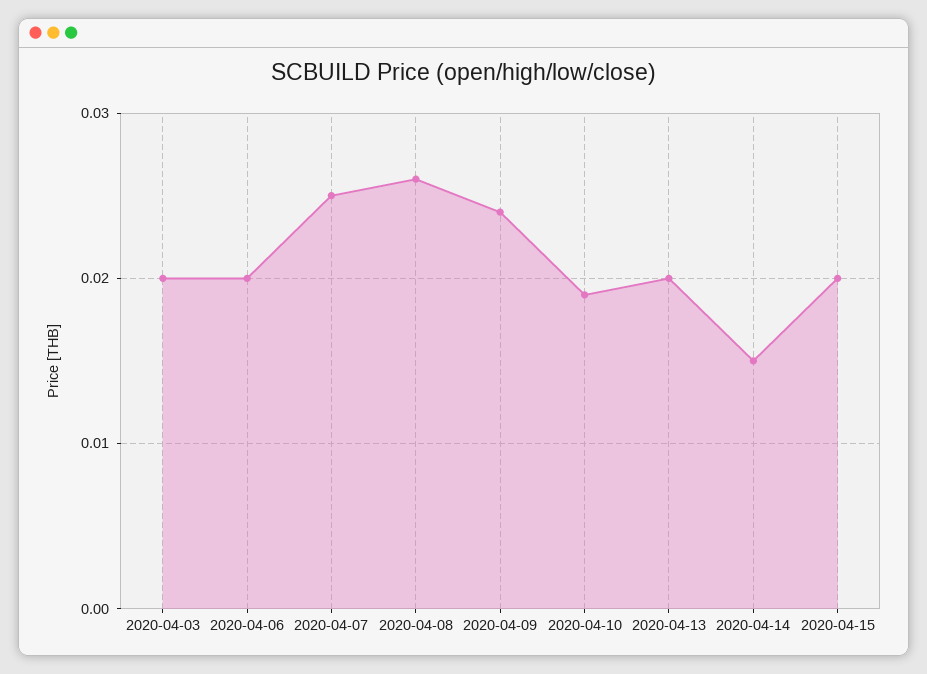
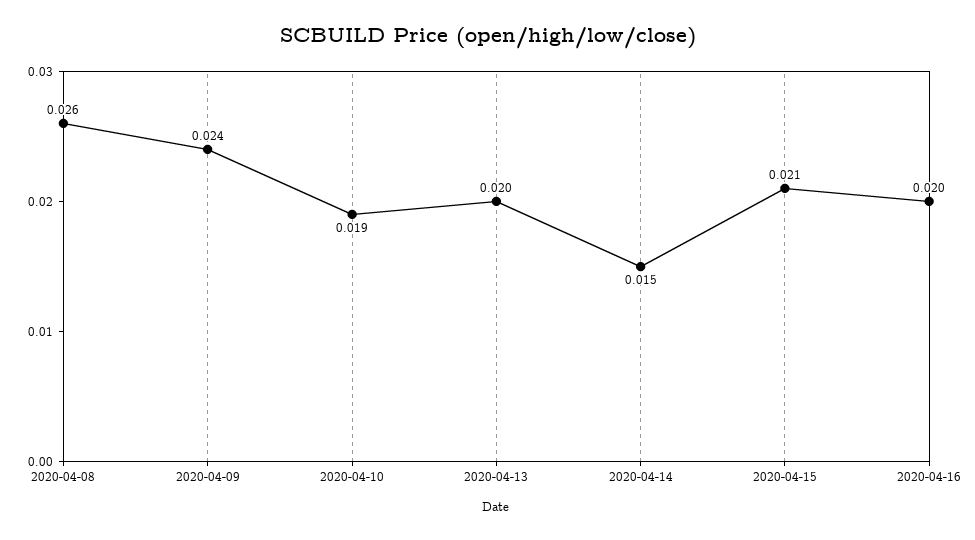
2020-04-03: 0.02 -> none
2020-04-06: 0.02 -> none
2020-04-07: 0.025 -> none
2020-04-15: 0.02 -> 0.021
2020-04-16: none -> 0.02

